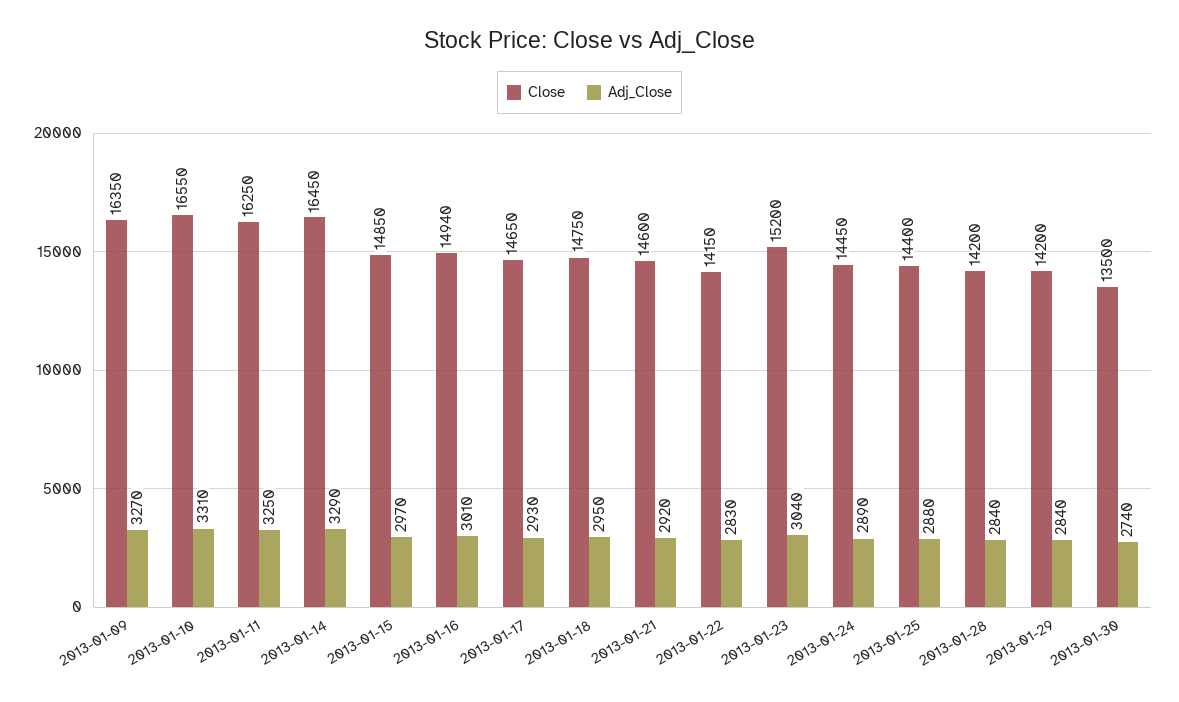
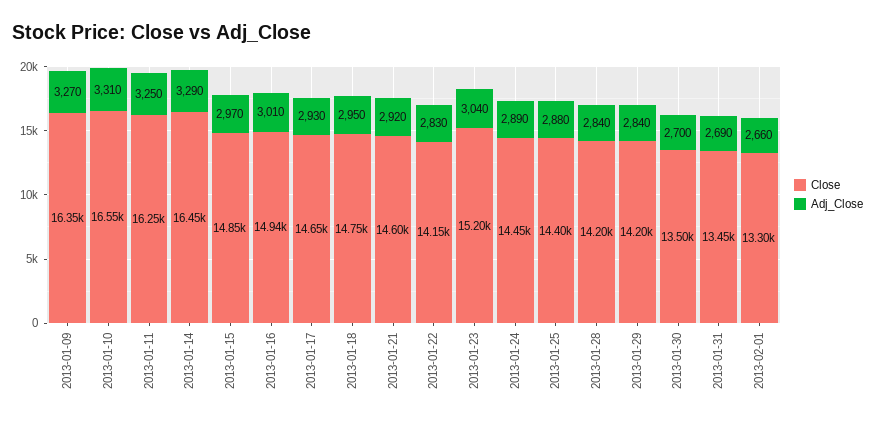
Adj_Close, 2013-01-30: 2740 -> 2700
Close, 2013-01-31: none -> 13450
Adj_Close, 2013-01-31: none -> 2690
Close, 2013-02-01: none -> 13300
Adj_Close, 2013-02-01: none -> 2660

